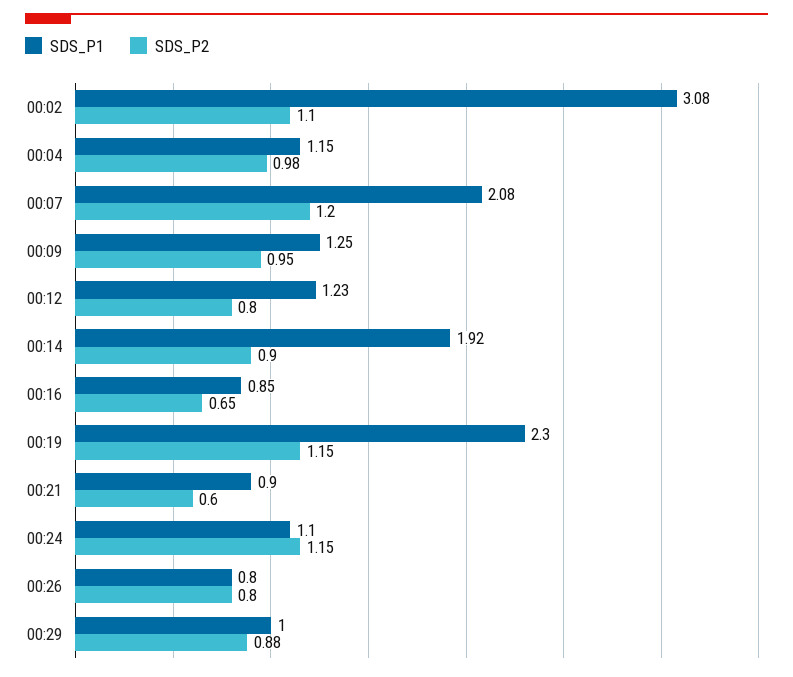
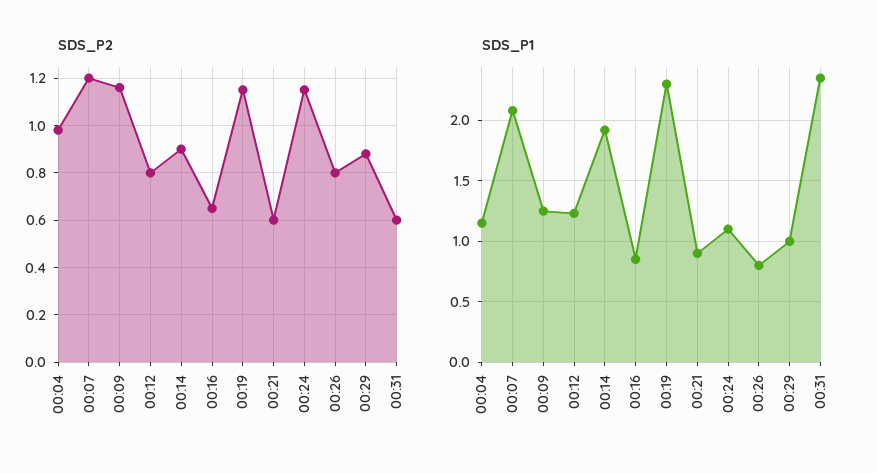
SDS_P1, 00:02: 3.08 -> none
SDS_P2, 00:02: 1.1 -> none
SDS_P2, 00:09: 0.95 -> 1.15
SDS_P2, 00:31: none -> 0.6
SDS_P1, 00:31: none -> 2.35

